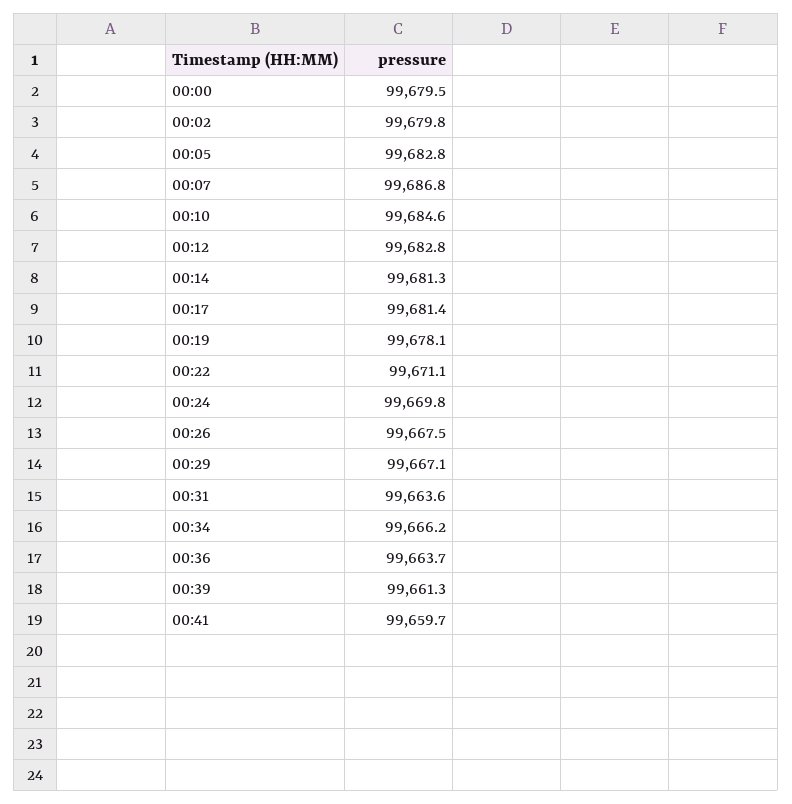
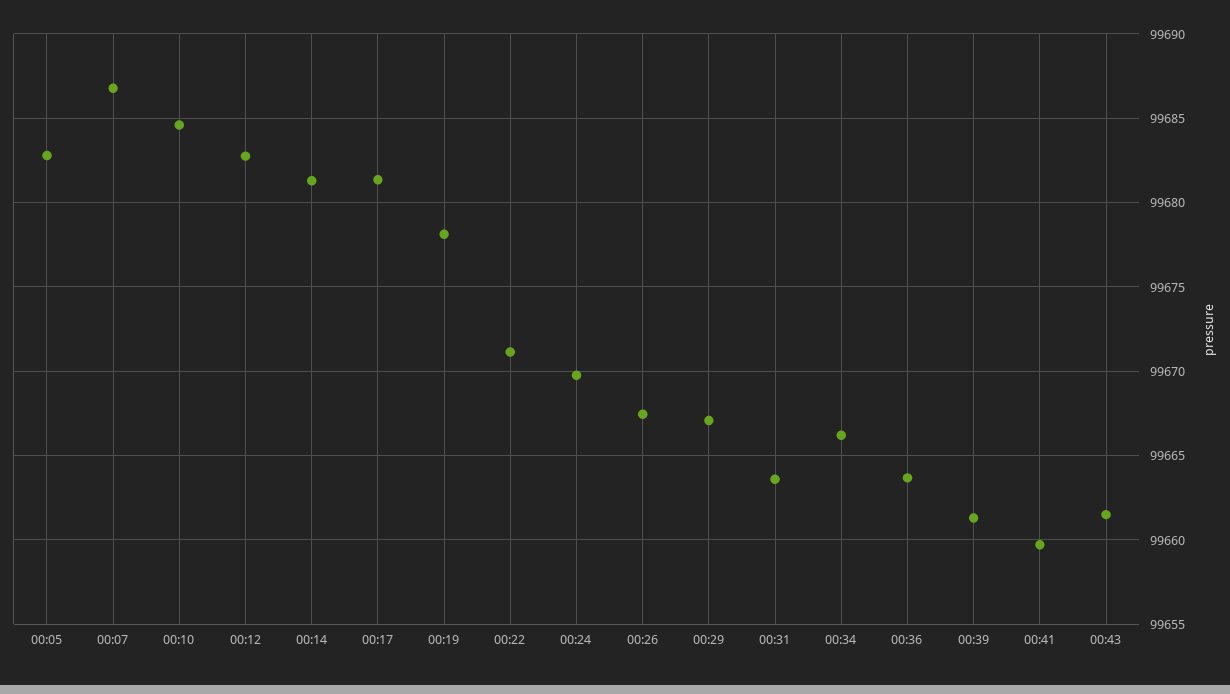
00:00: 99679.5 -> none
00:02: 99679.8 -> none
00:43: none -> 99661.5

